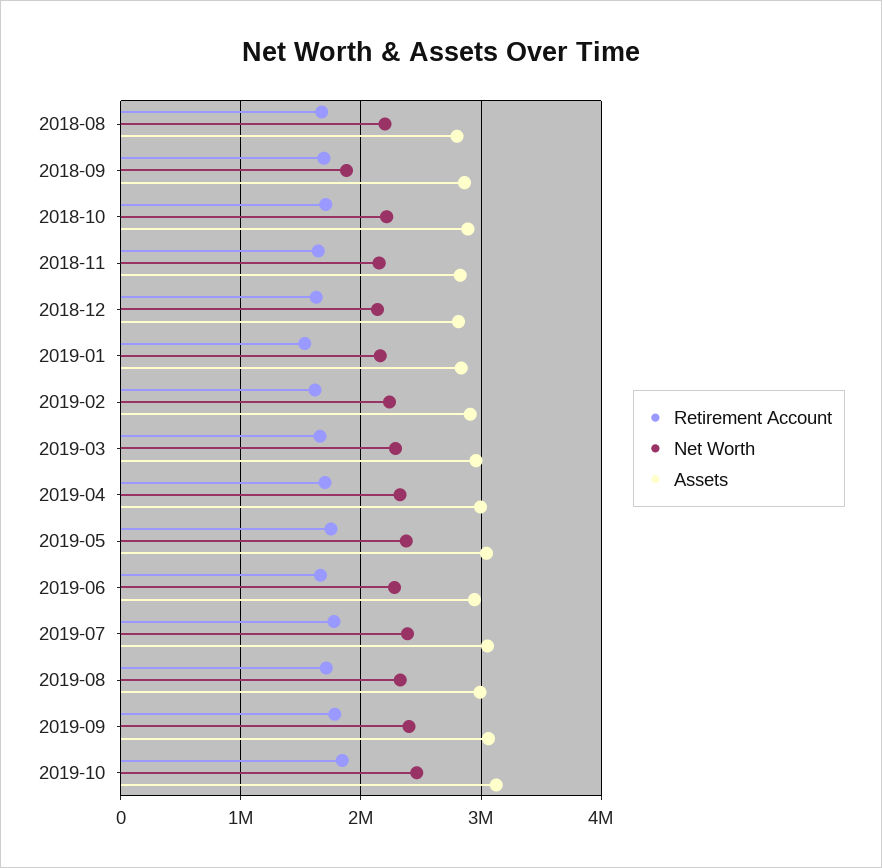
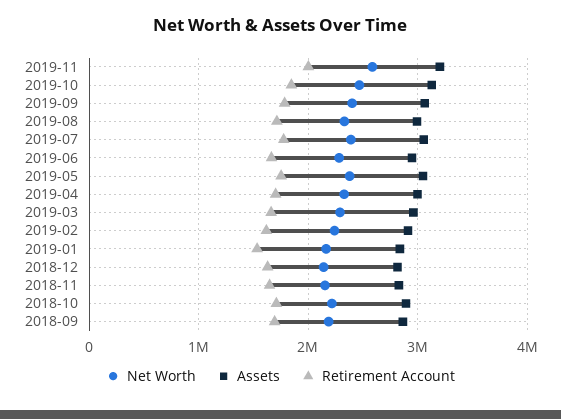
Retirement Account, 2018-08: 1700000 -> none
Net Worth, 2018-08: 2200000 -> none
Assets, 2018-08: 2800000 -> none
Net Worth, 2018-09: 1900000 -> 2200000
Net Worth, 2019-11: none -> 2600000
Assets, 2019-11: none -> 3200000
Retirement Account, 2019-11: none -> 2000000

